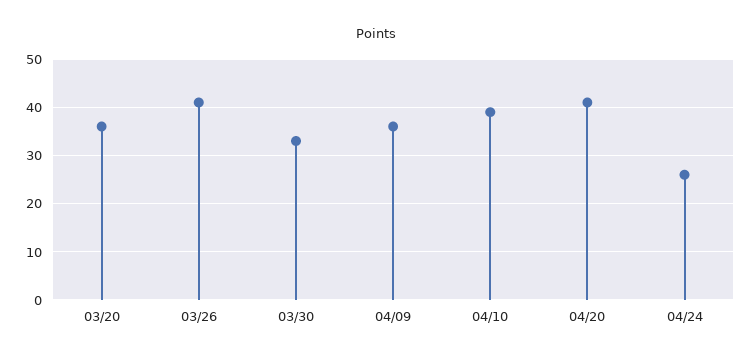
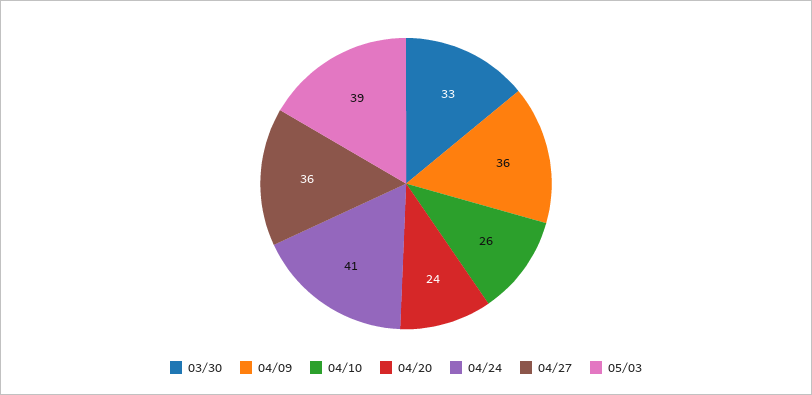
03/20: 35 -> none
03/26: 40 -> none
04/10: 40 -> 26
04/20: 40 -> 24
04/24: 25 -> 41
04/27: none -> 36
05/03: none -> 39

